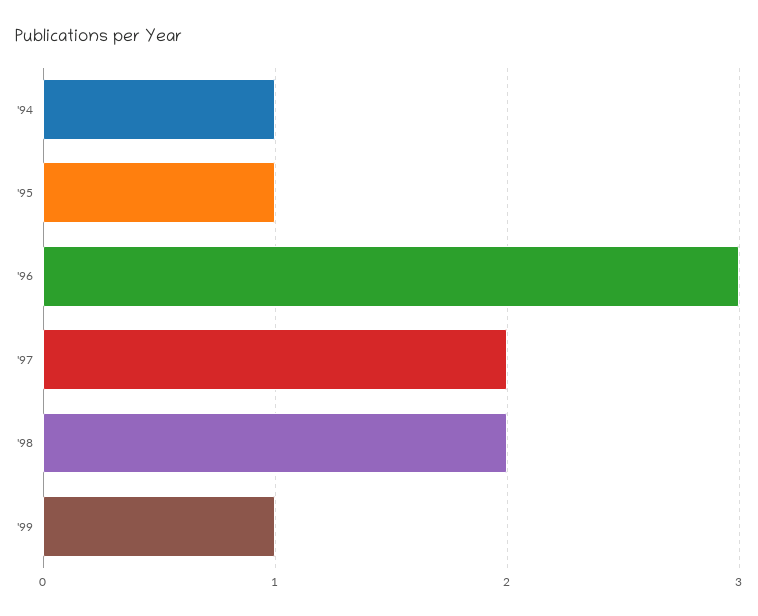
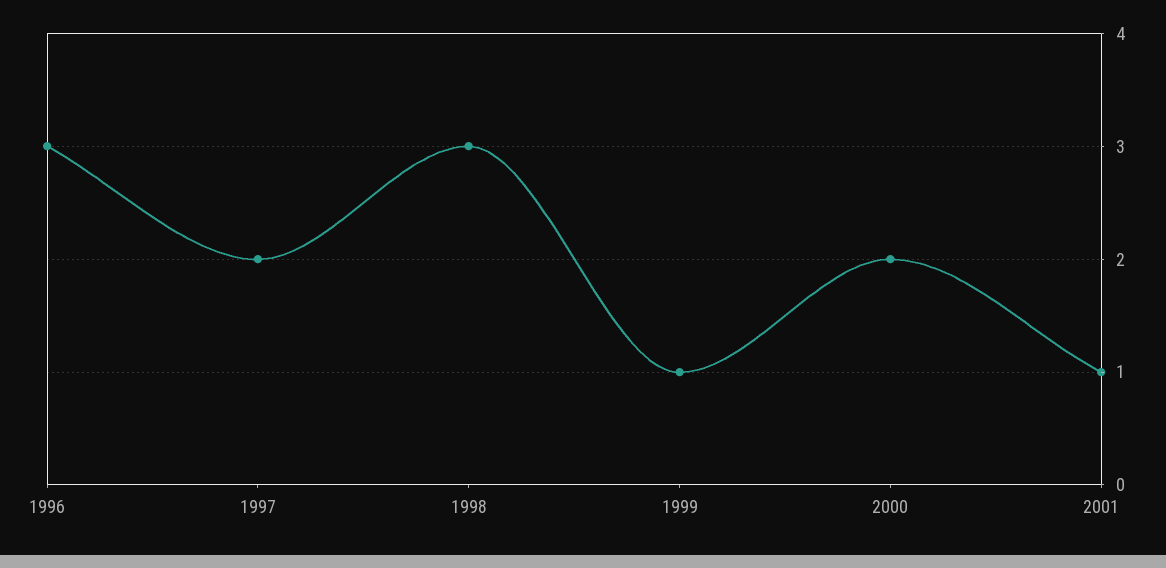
'94: 1 -> none
'95: 1 -> none
'98: 2 -> 3
2000: none -> 2
2001: none -> 1

